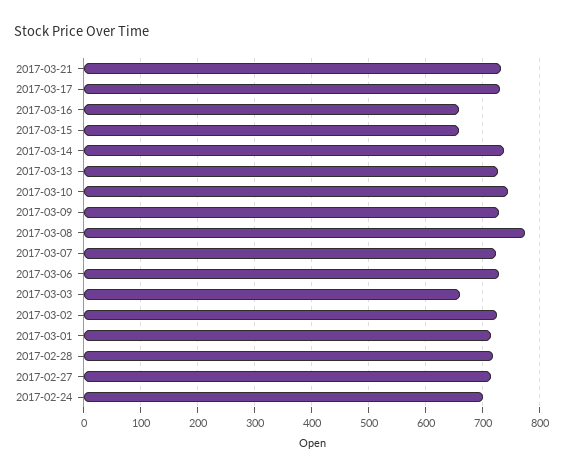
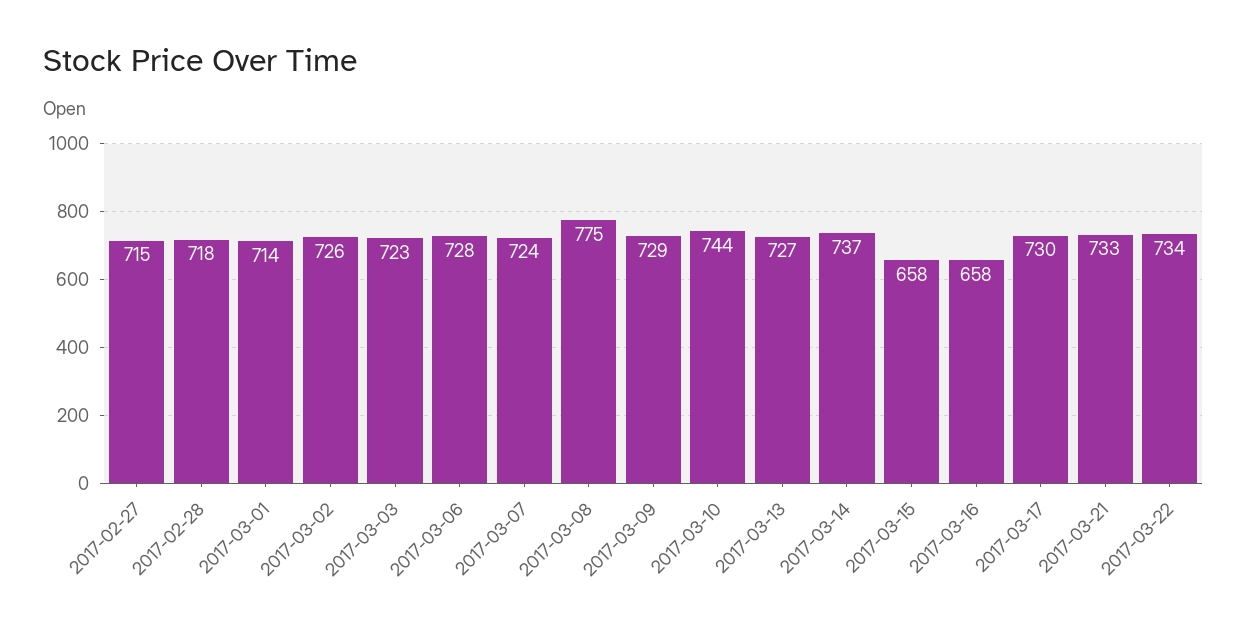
2017-03-03: 660 -> 723
2017-02-24: 700 -> none
2017-03-22: none -> 734

